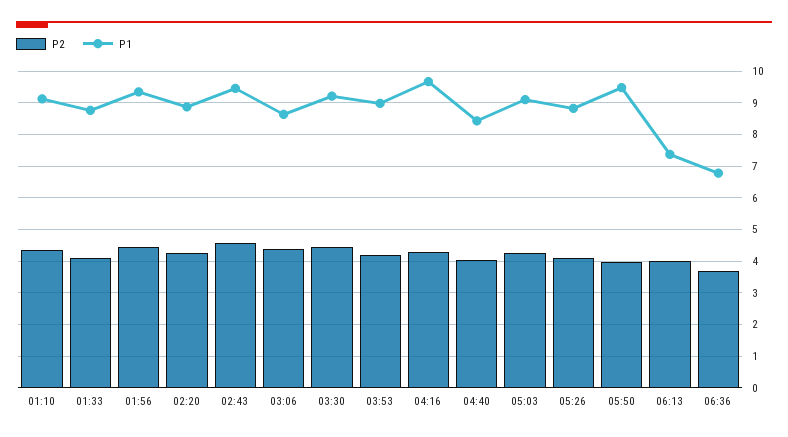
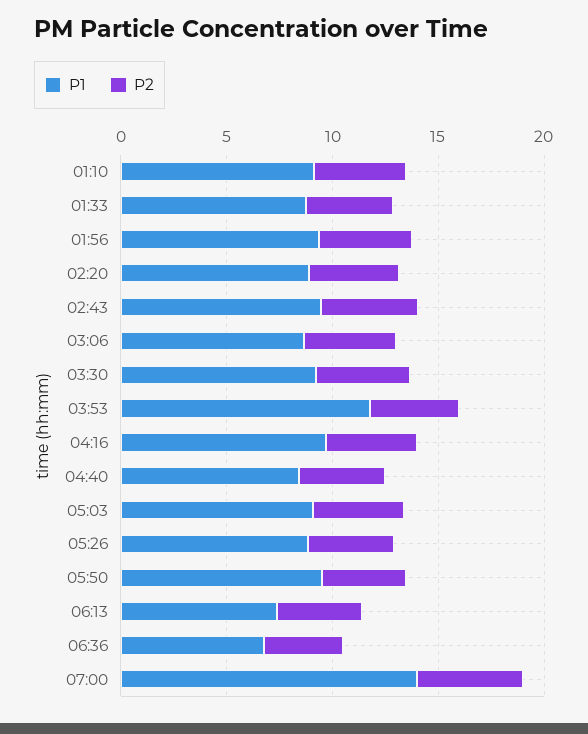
P1, 03:53: 9 -> 12
P1, 07:00: none -> 14
P2, 07:00: none -> 5

